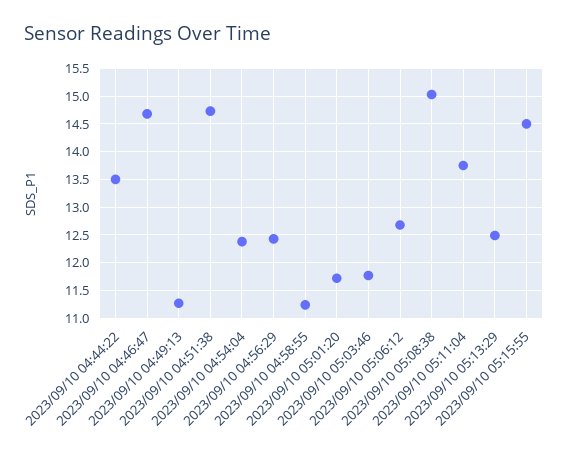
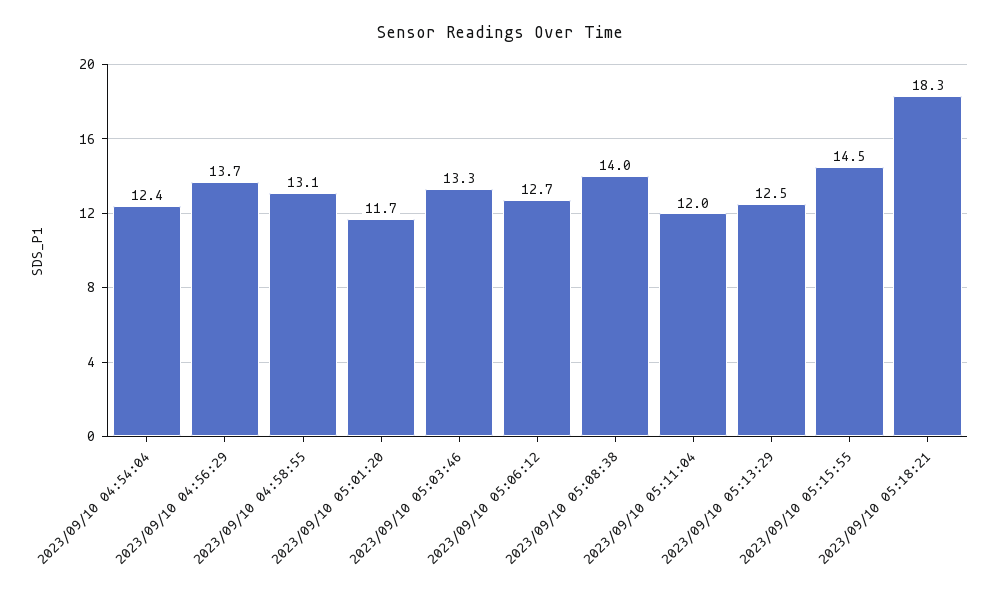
2023/09/10 04:44:22: 13.5 -> none
2023/09/10 04:46:47: 14.75 -> none
2023/09/10 04:49:13: 11.25 -> none
2023/09/10 04:51:38: 14.75 -> none
2023/09/10 04:56:29: 12.5 -> 13.7
2023/09/10 04:58:55: 11.25 -> 13.1
2023/09/10 05:03:46: 11.75 -> 13.3
2023/09/10 05:08:38: 15 -> 14
2023/09/10 05:11:04: 13.75 -> 12
2023/09/10 05:18:21: none -> 18.3

